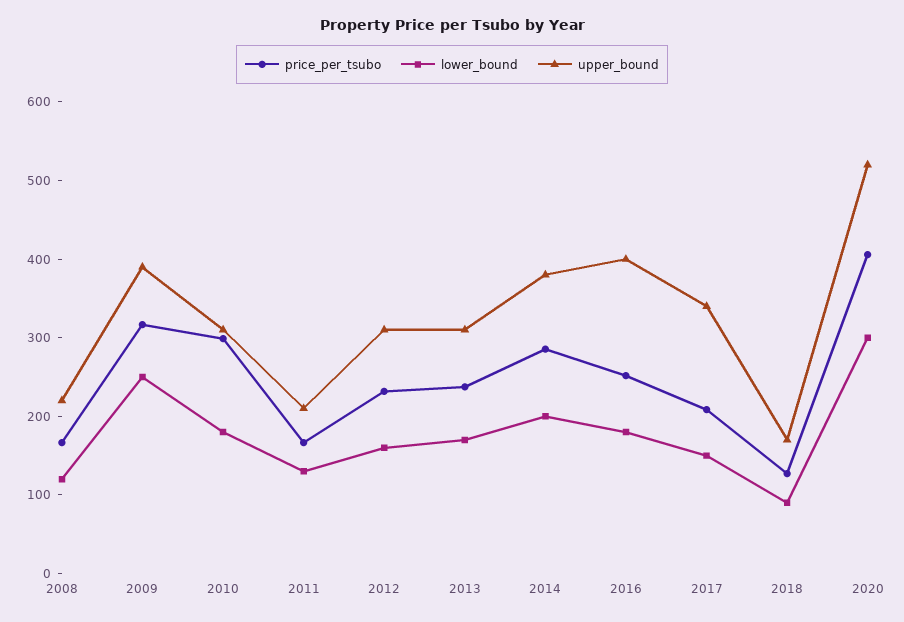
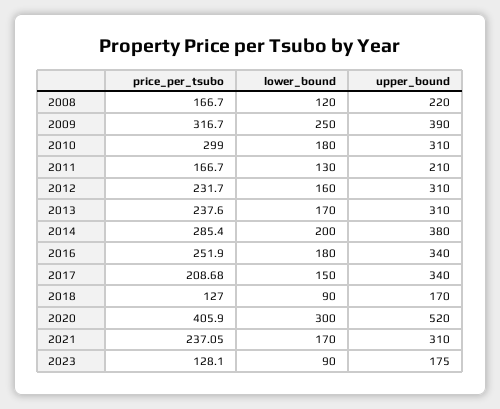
upper_bound, 2016: 400 -> 340
price_per_tsubo, 2021: none -> 237.05
lower_bound, 2021: none -> 170
upper_bound, 2021: none -> 310
price_per_tsubo, 2023: none -> 128.1
lower_bound, 2023: none -> 90
upper_bound, 2023: none -> 175

